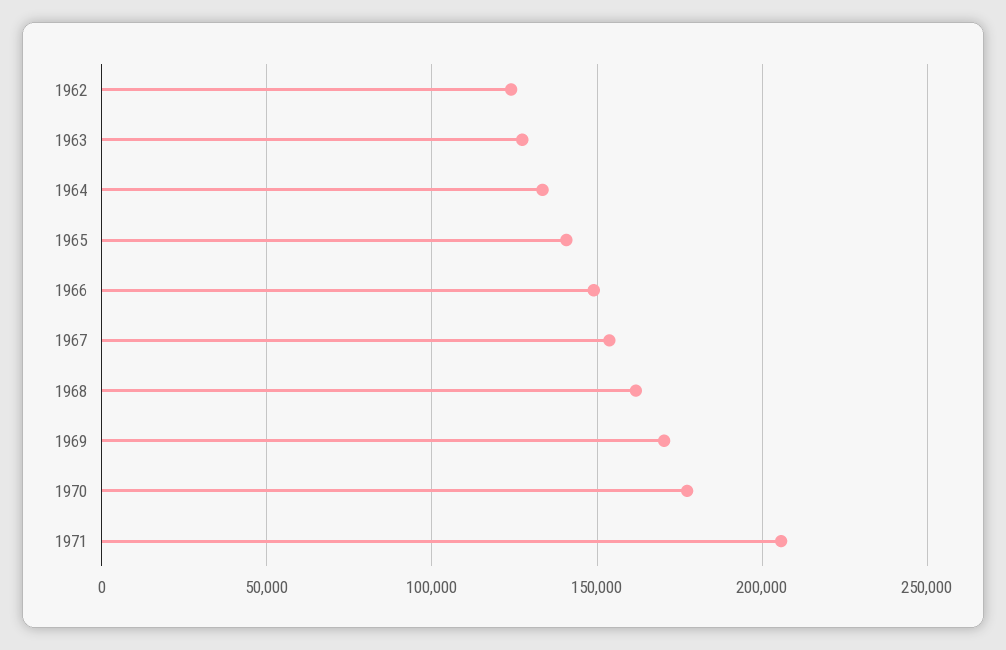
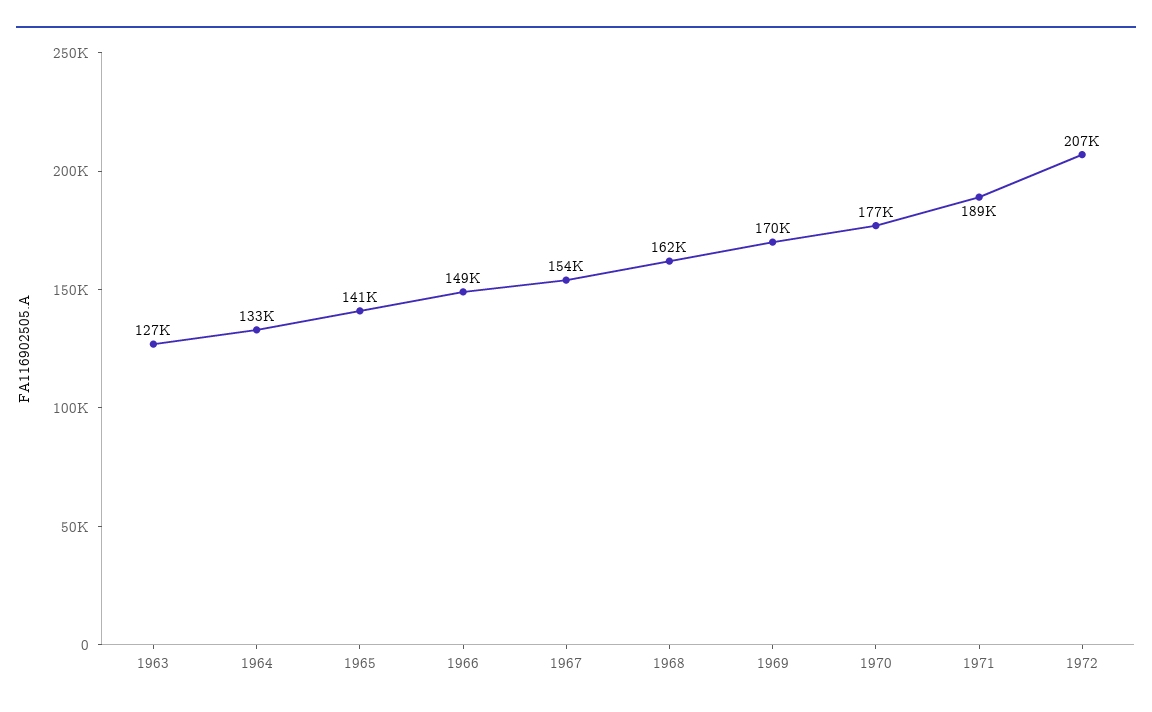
1962: 125000 -> none
1971: 205000 -> 189000
1972: none -> 207000

